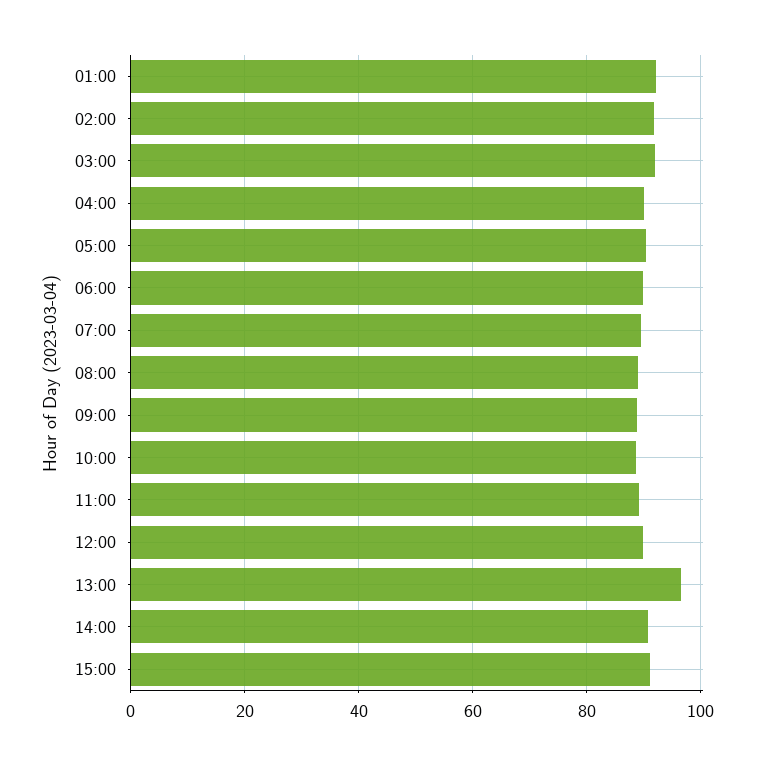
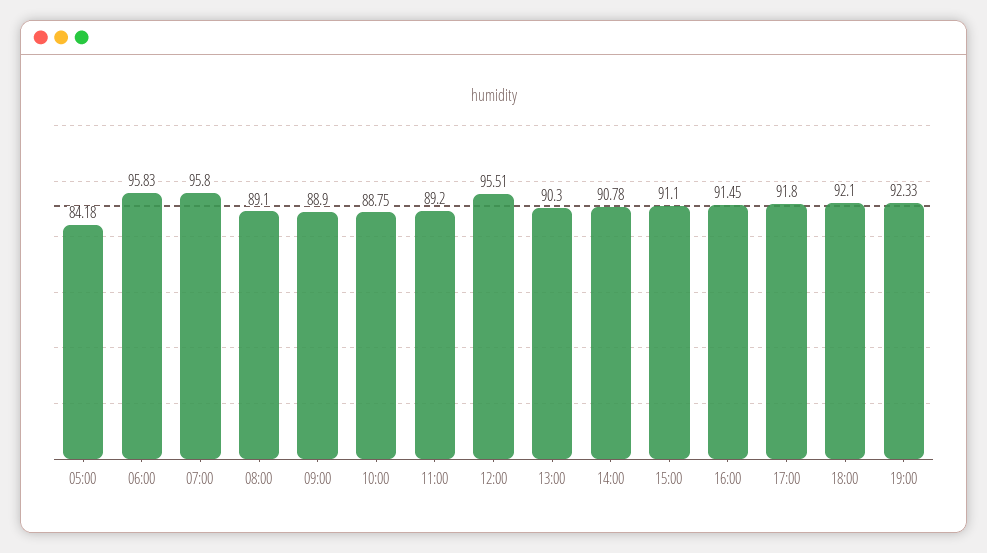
01:00: 92 -> none
02:00: 92 -> none
03:00: 92 -> none
04:00: 90 -> none
05:00: 90 -> 84.18
06:00: 90 -> 95.83
07:00: 90 -> 95.8
12:00: 90 -> 95.51
13:00: 96 -> 90.3
16:00: none -> 91.45
17:00: none -> 91.8
18:00: none -> 92.1
19:00: none -> 92.33

